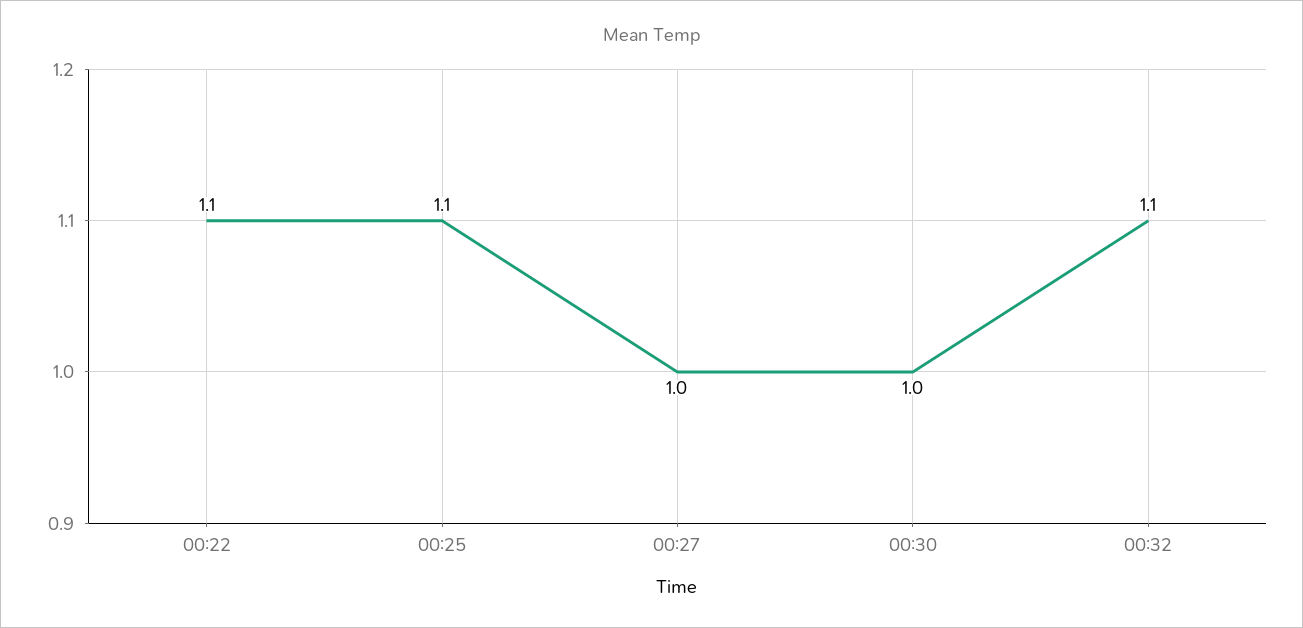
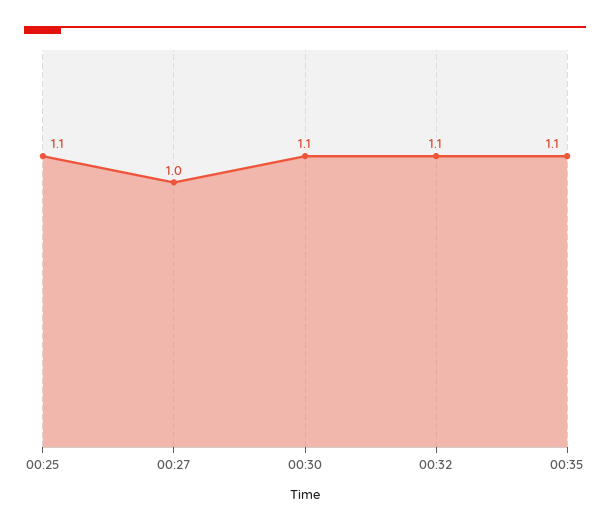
00:22: 1.1 -> none
00:30: 1 -> 1.1
00:35: none -> 1.1

